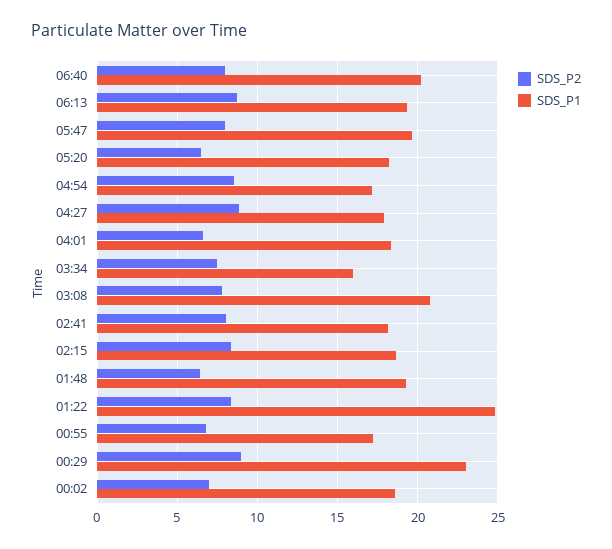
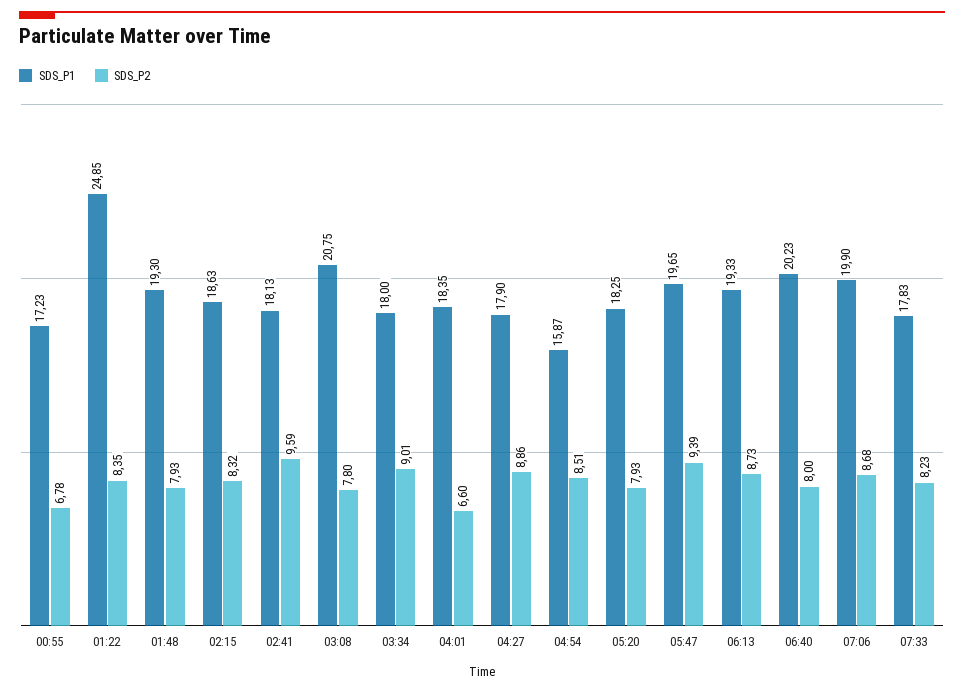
SDS_P2, 05:47: 8 -> 9.39
SDS_P2, 05:20: 6.5 -> 7.93
SDS_P1, 04:54: 17 -> 15.87
SDS_P2, 03:34: 7.5 -> 9.01
SDS_P1, 03:34: 16 -> 18
SDS_P2, 02:41: 8 -> 9.59
SDS_P2, 01:48: 6.5 -> 7.93
SDS_P2, 00:29: 9 -> none
SDS_P1, 00:29: 23 -> none
SDS_P2, 00:02: 7 -> none
SDS_P1, 00:02: 18.5 -> none
SDS_P1, 07:06: none -> 19.9
SDS_P2, 07:06: none -> 8.68
SDS_P1, 07:33: none -> 17.83
SDS_P2, 07:33: none -> 8.23

